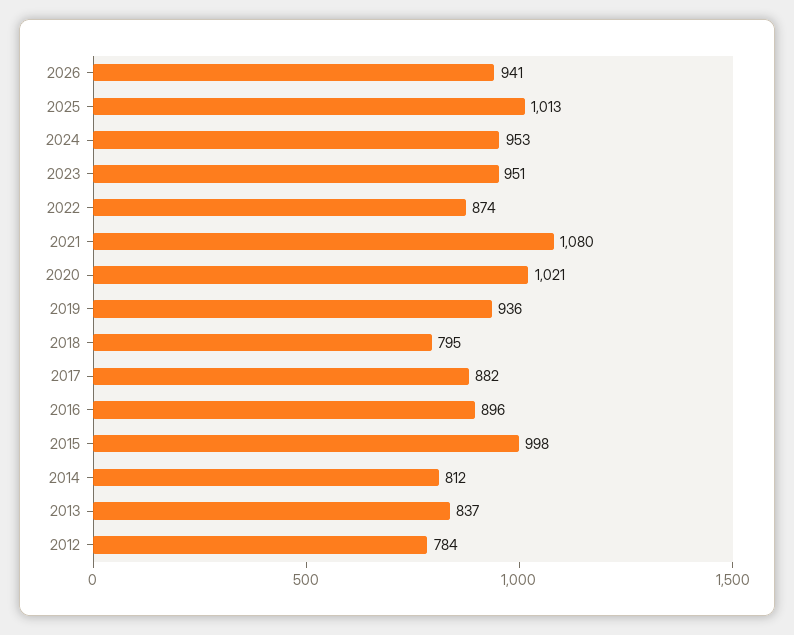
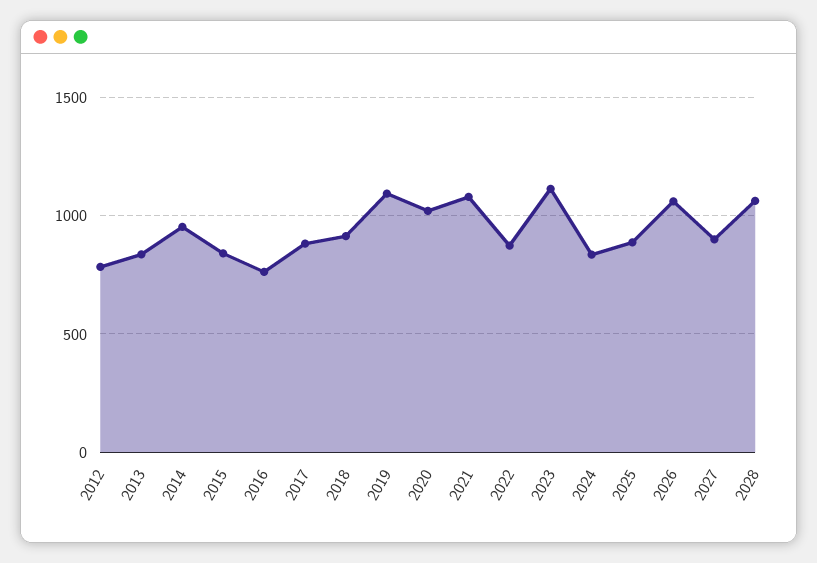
2026: 941 -> 1050
2025: 1013 -> 900
2024: 953 -> 850
2023: 951 -> 1100
2019: 936 -> 1100
2018: 795 -> 900
2016: 896 -> 750
2015: 998 -> 850
2014: 812 -> 950
2027: none -> 900
2028: none -> 1050

